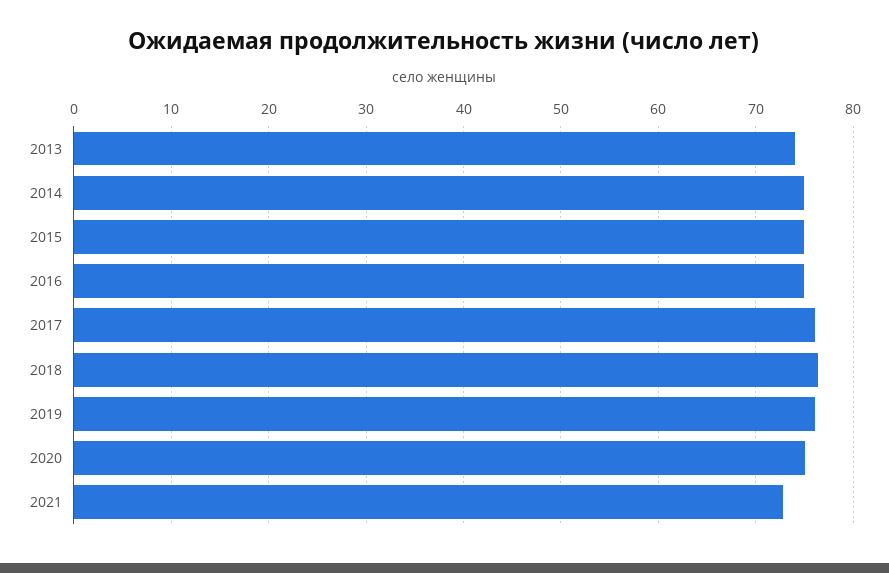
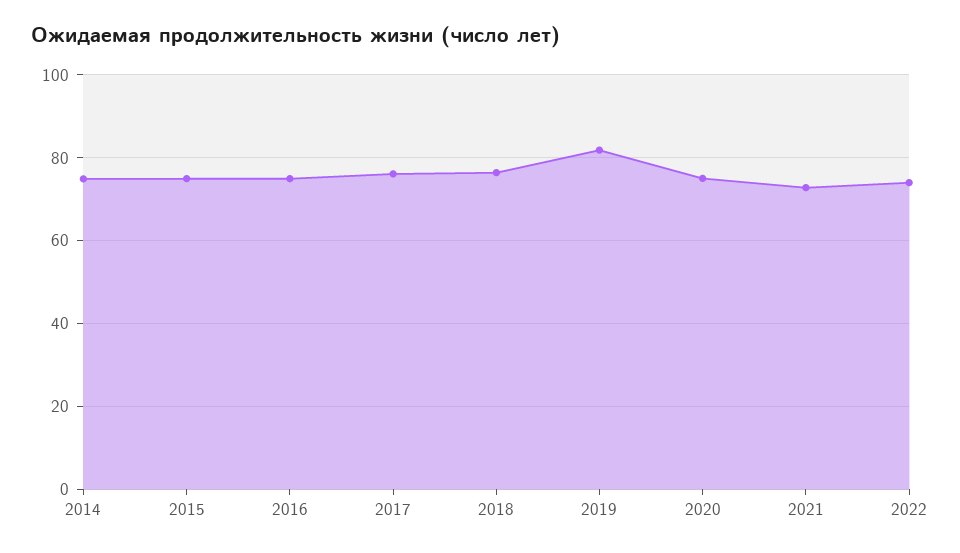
2013: 74 -> none
2019: 76 -> 82
2022: none -> 74

